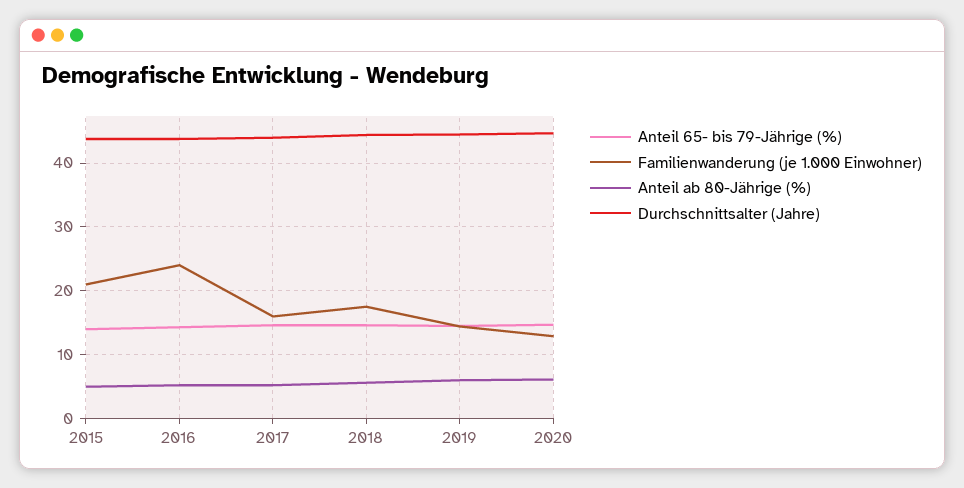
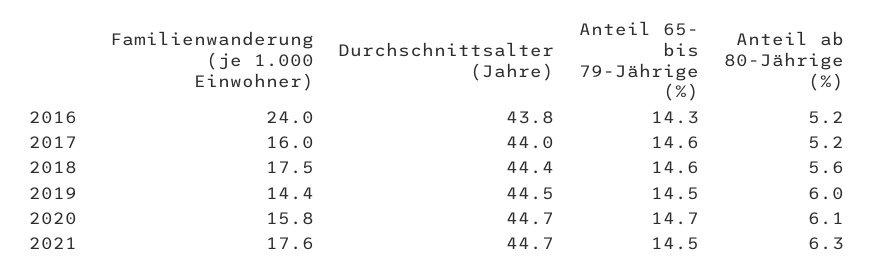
Anteil 65- bis 79-Jährige (%), 2015: 14 -> none
Familienwanderung (je 1.000 Einwohner), 2015: 21 -> none
Anteil ab 80-Jährige (%), 2015: 5 -> none
Durchschnittsalter (Jahre), 2015: 44 -> none
Familienwanderung (je 1.000 Einwohner), 2020: 13 -> 15.8
Familienwanderung (je 1.000 Einwohner), 2021: none -> 17.6
Durchschnittsalter (Jahre), 2021: none -> 44.7
Anteil 65- bis 79-Jährige (%), 2021: none -> 14.5
Anteil ab 80-Jährige (%), 2021: none -> 6.3

